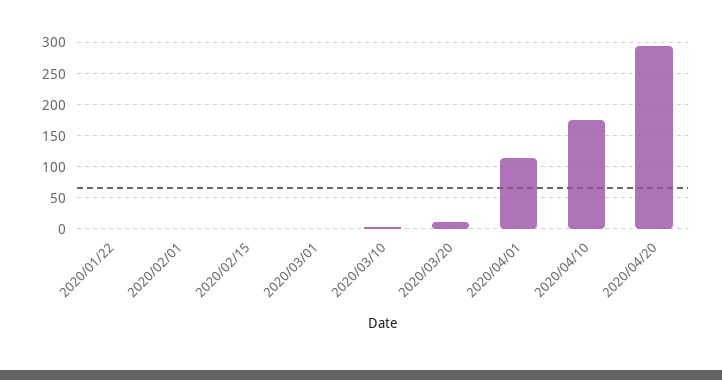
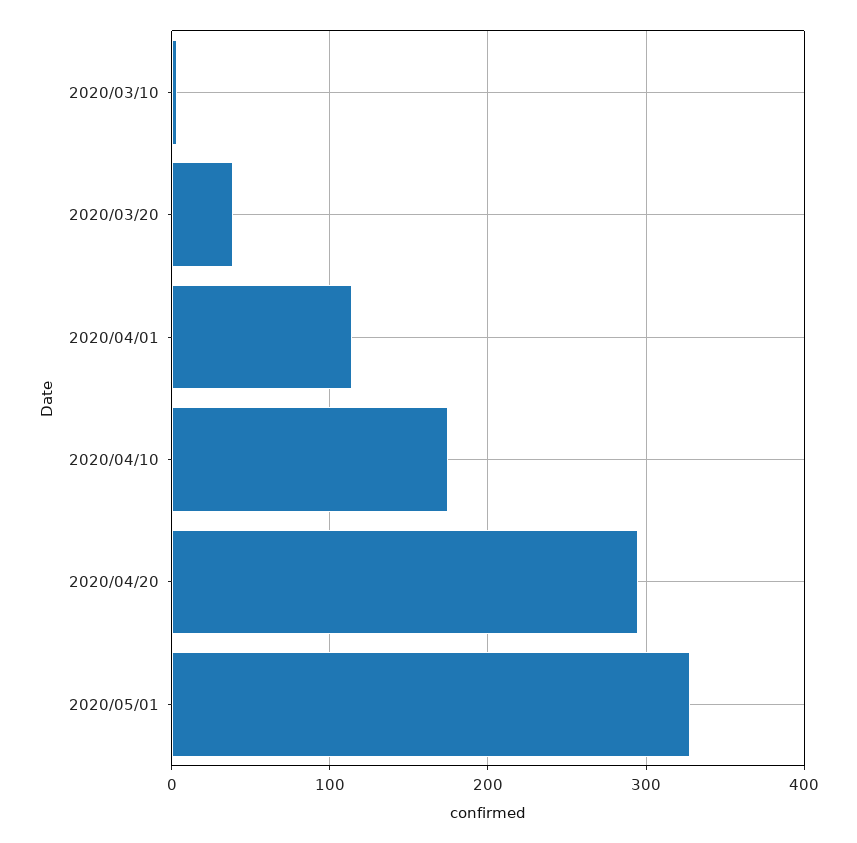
2020/01/22: 0 -> none
2020/02/01: 0 -> none
2020/02/15: 0 -> none
2020/03/01: 0 -> none
2020/03/20: 10 -> 40
2020/05/01: none -> 330

